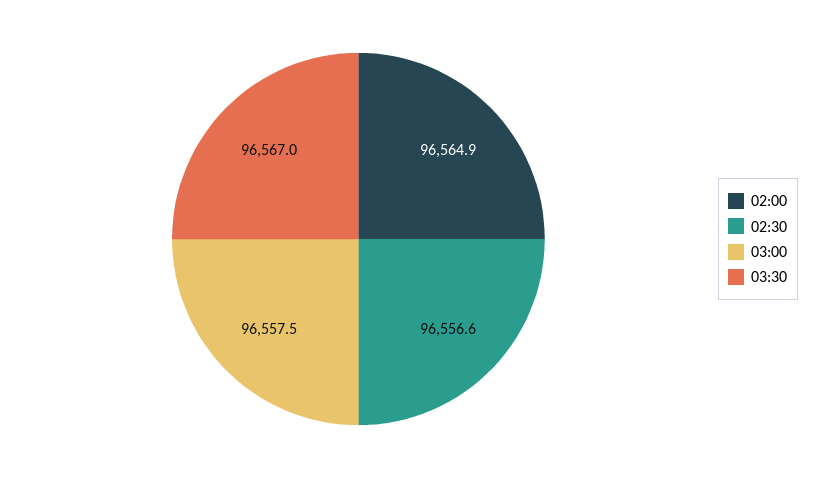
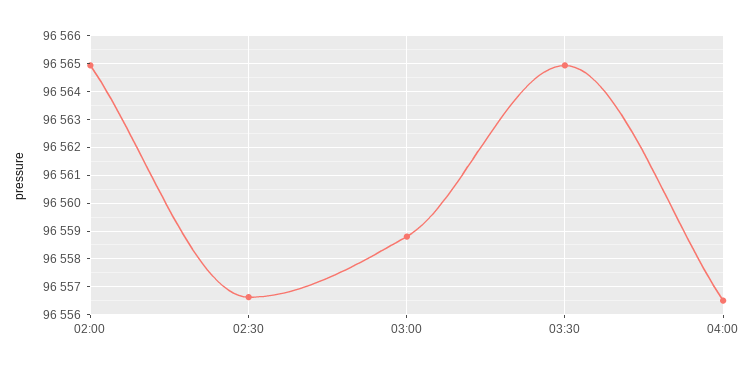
03:00: 96557.5 -> 96558.75
03:30: 96567 -> 96565
04:00: none -> 96556.5

